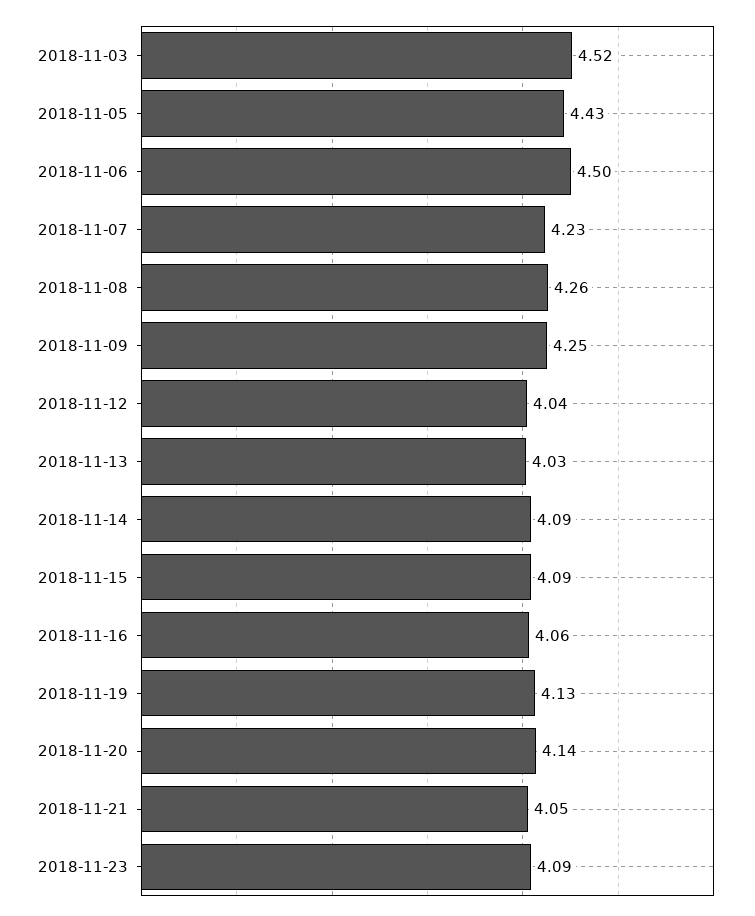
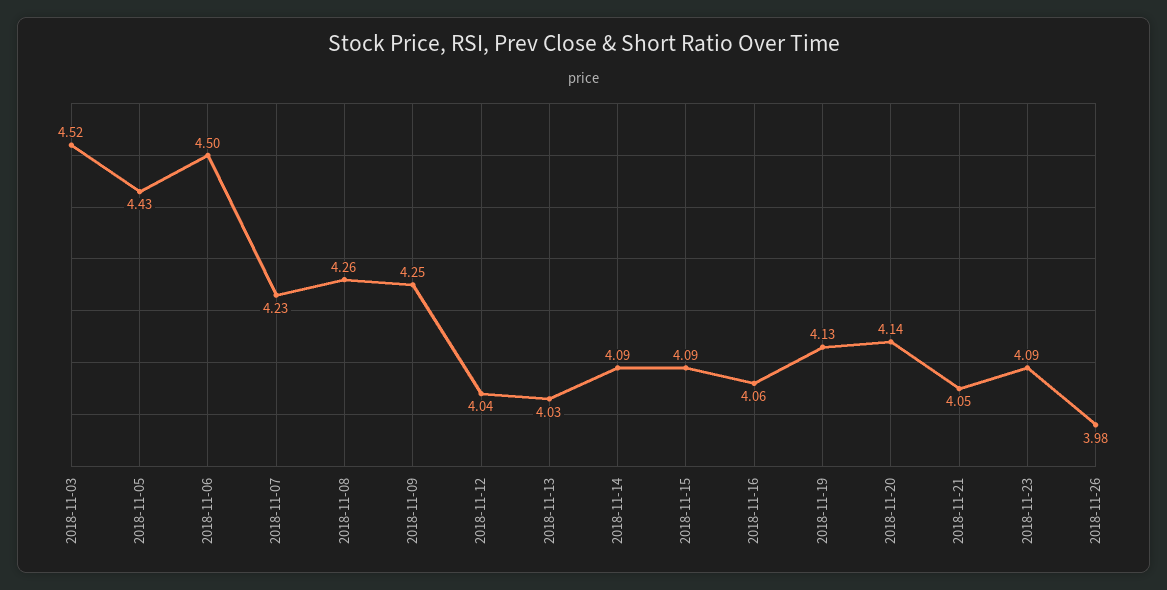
2018-11-26: none -> 3.98

